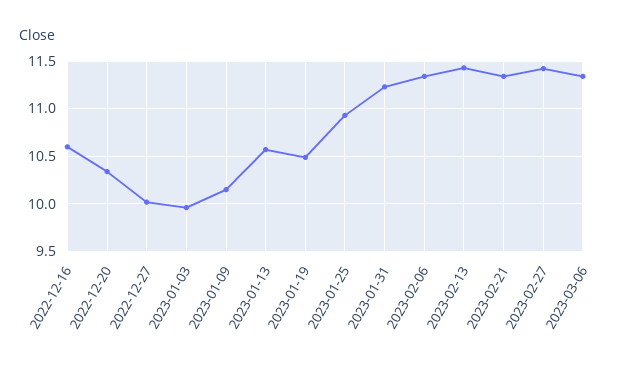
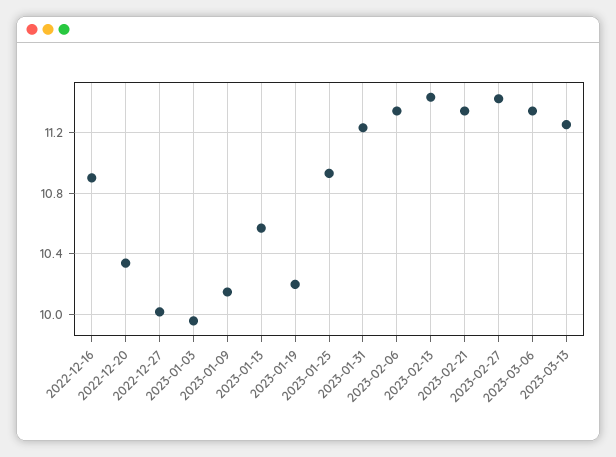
2022-12-16: 10.6 -> 10.9
2023-01-19: 10.5 -> 10.2
2023-03-13: none -> 11.25

